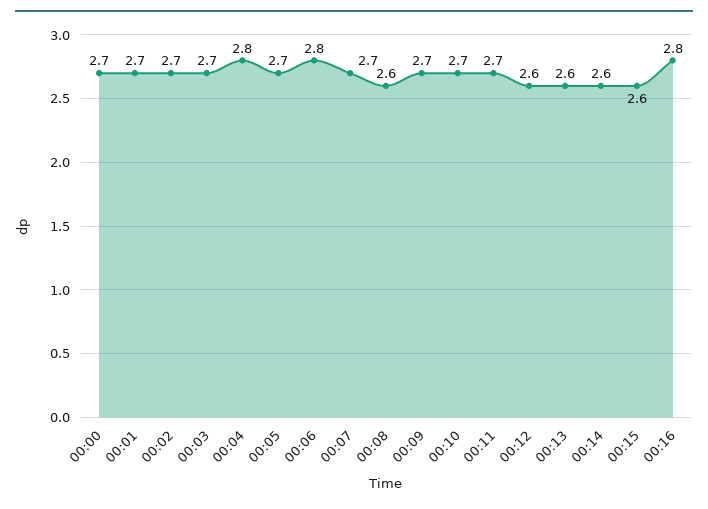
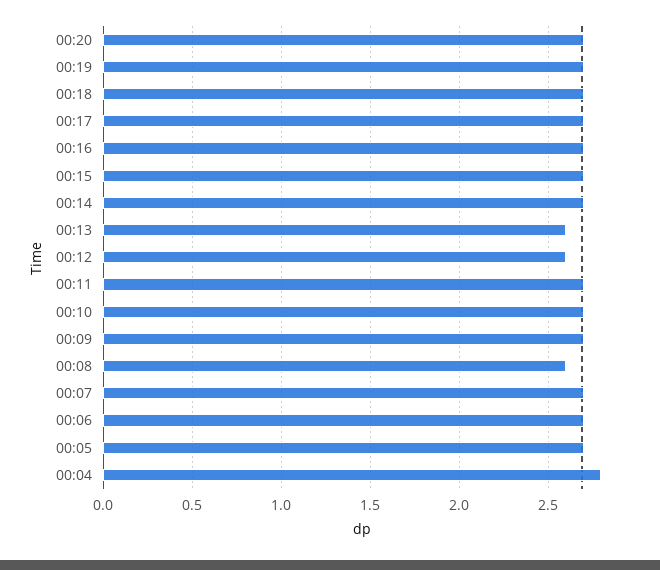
00:00: 2.7 -> none
00:01: 2.7 -> none
00:02: 2.7 -> none
00:03: 2.7 -> none
00:06: 2.8 -> 2.7
00:14: 2.6 -> 2.7
00:15: 2.6 -> 2.7
00:16: 2.8 -> 2.7
00:20: none -> 2.7
00:19: none -> 2.7
00:18: none -> 2.7
00:17: none -> 2.7

